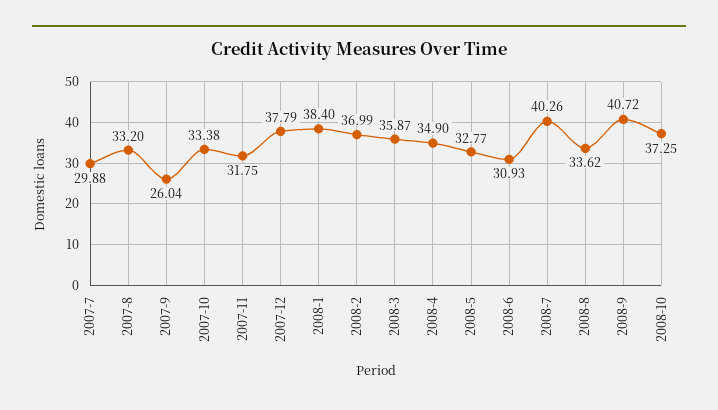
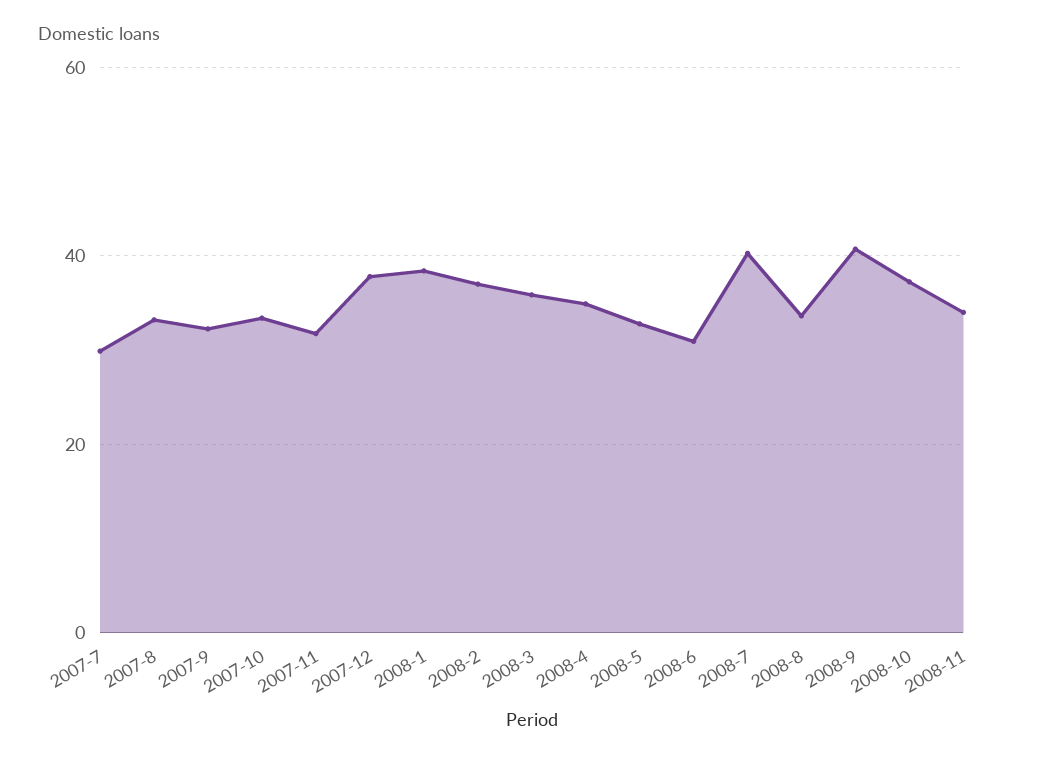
2007-9: 26.04 -> 32
2008-11: none -> 34

